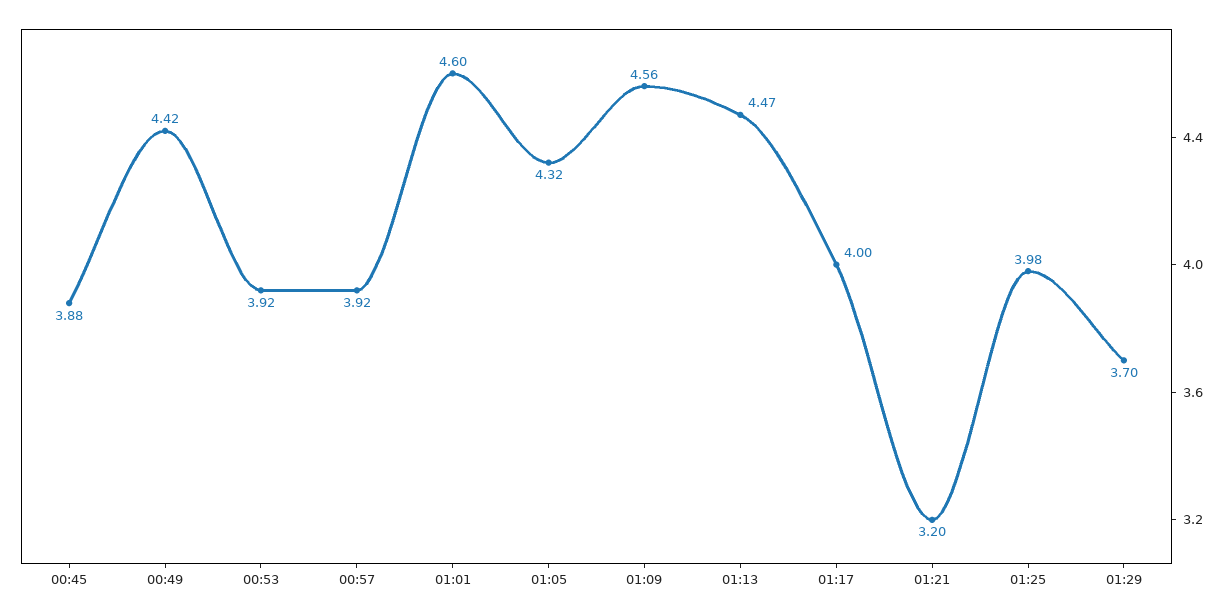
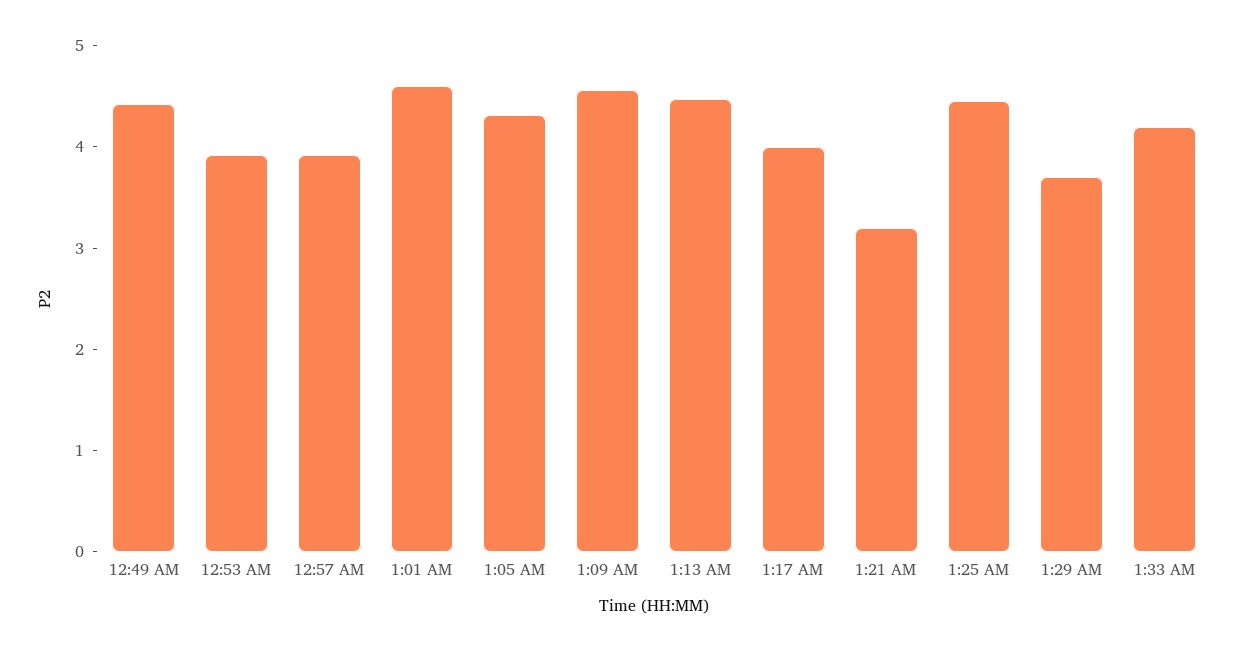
00:45: 3.88 -> none
01:25: 3.98 -> 4.4
1:33 AM: none -> 4.2

